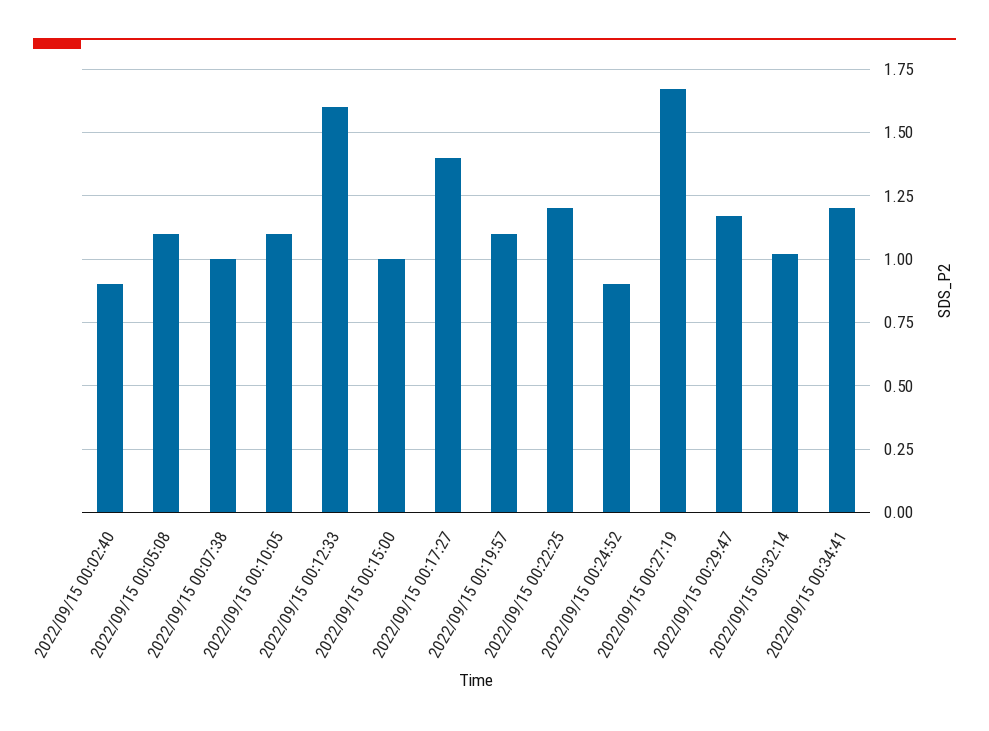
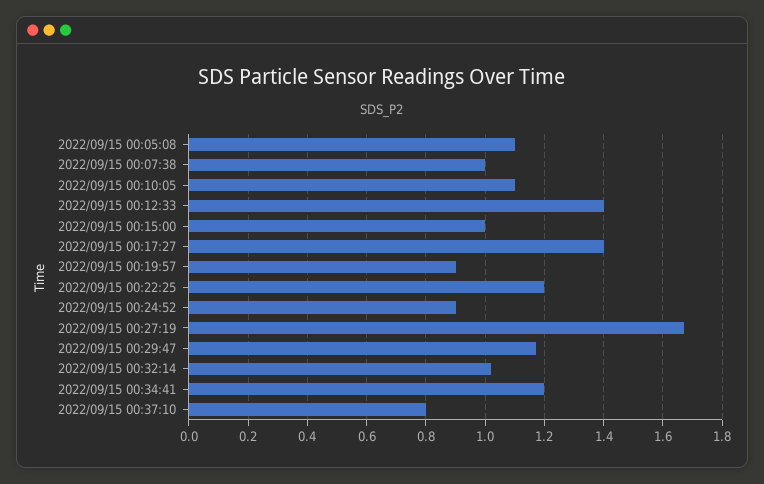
2022/09/15 00:02:40: 0.9 -> none
2022/09/15 00:12:33: 1.6 -> 1.4
2022/09/15 00:19:57: 1.1 -> 0.9
2022/09/15 00:37:10: none -> 0.8

